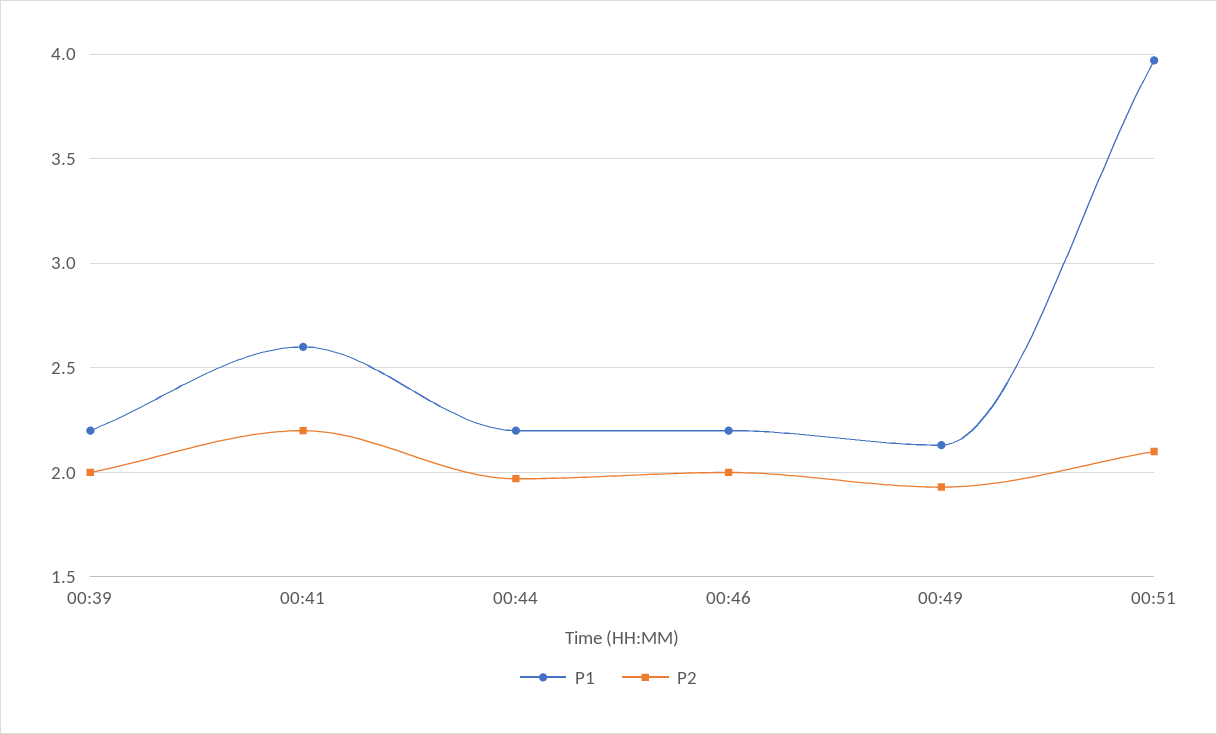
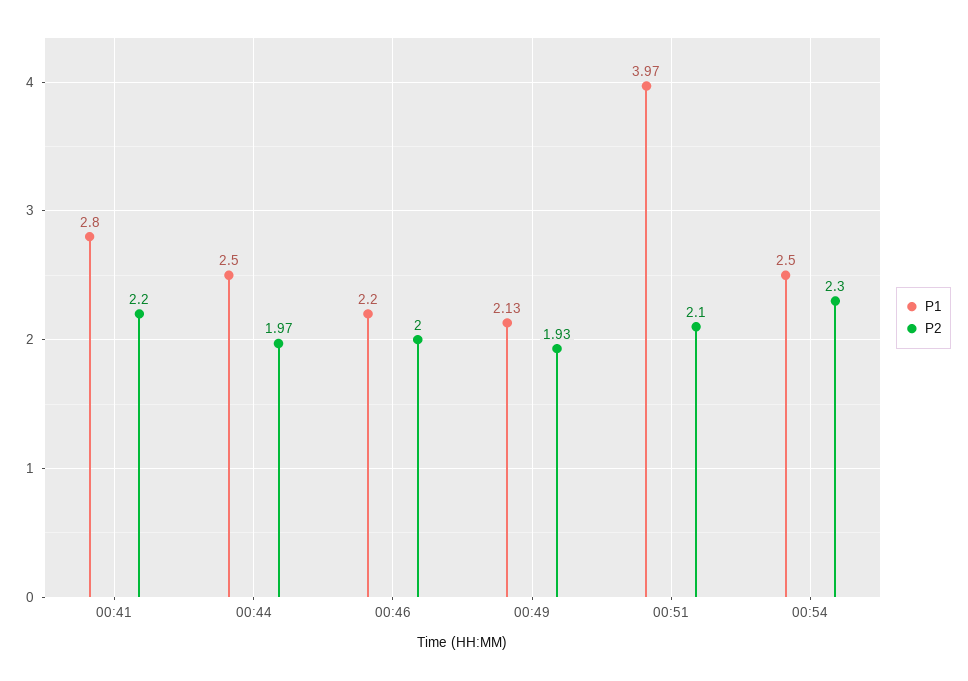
P1, 00:39: 2.2 -> none
P2, 00:39: 2 -> none
P1, 00:41: 2.6 -> 2.8
P1, 00:44: 2.2 -> 2.5
P1, 00:54: none -> 2.5
P2, 00:54: none -> 2.3

